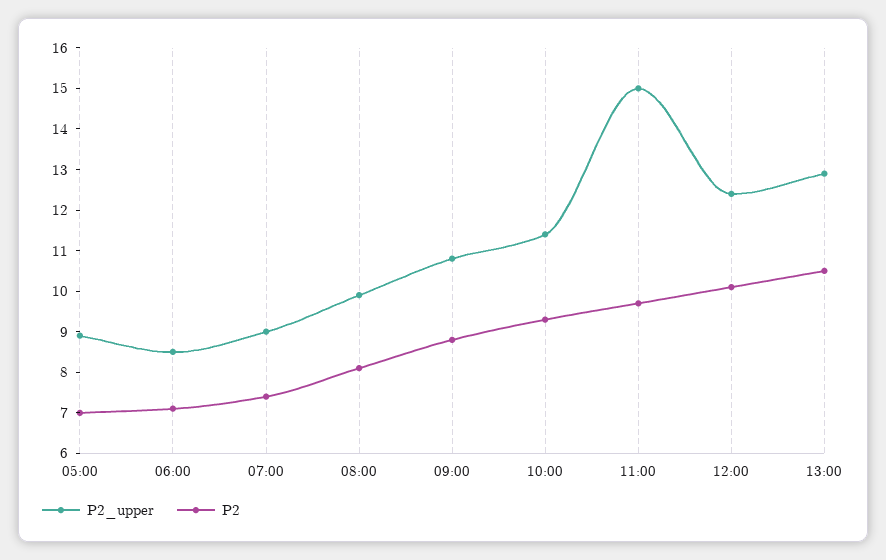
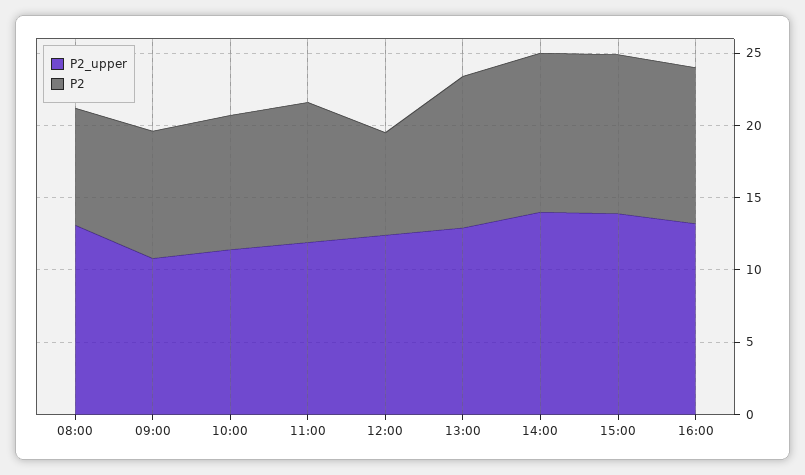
P2_upper, 05:00: 9 -> none
P2, 05:00: 7 -> none
P2_upper, 06:00: 8.5 -> none
P2, 06:00: 7 -> none
P2_upper, 07:00: 9 -> none
P2, 07:00: 7.5 -> none
P2_upper, 08:00: 10 -> 13
P2_upper, 11:00: 15 -> 12
P2, 12:00: 10 -> 7
P2_upper, 14:00: none -> 14
P2, 14:00: none -> 11
P2_upper, 15:00: none -> 14
P2, 15:00: none -> 11
P2_upper, 16:00: none -> 13
P2, 16:00: none -> 11

